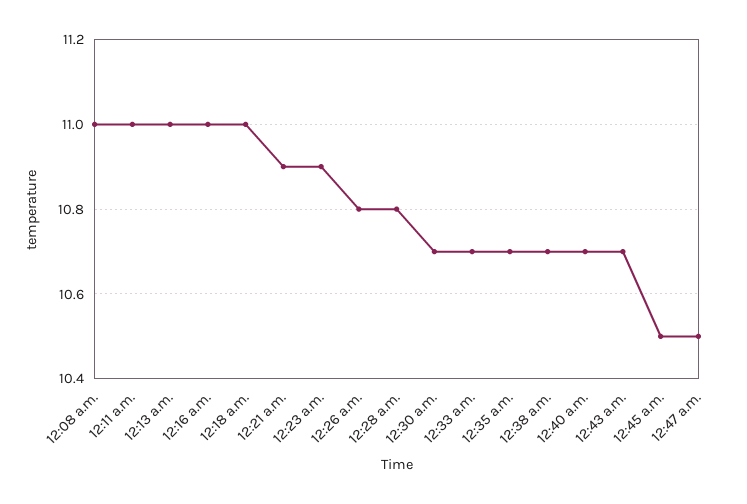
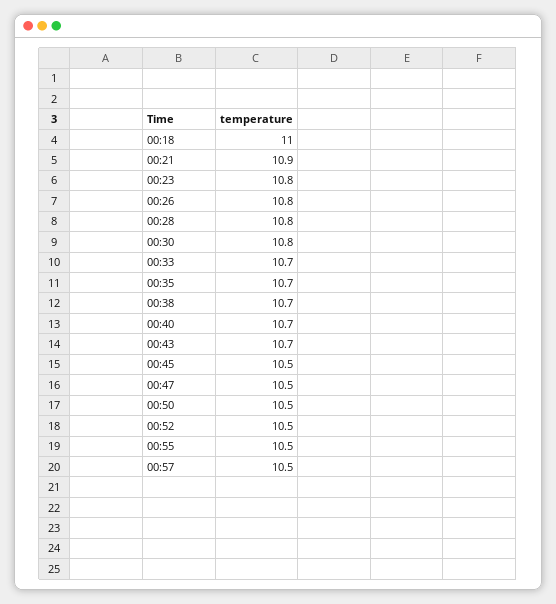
12:08 a.m.: 11 -> none
12:11 a.m.: 11 -> none
12:13 a.m.: 11 -> none
12:16 a.m.: 11 -> none
12:23 a.m.: 10.9 -> 10.8
12:30 a.m.: 10.7 -> 10.8
00:50: none -> 10.5
00:52: none -> 10.5
00:55: none -> 10.5
00:57: none -> 10.5

